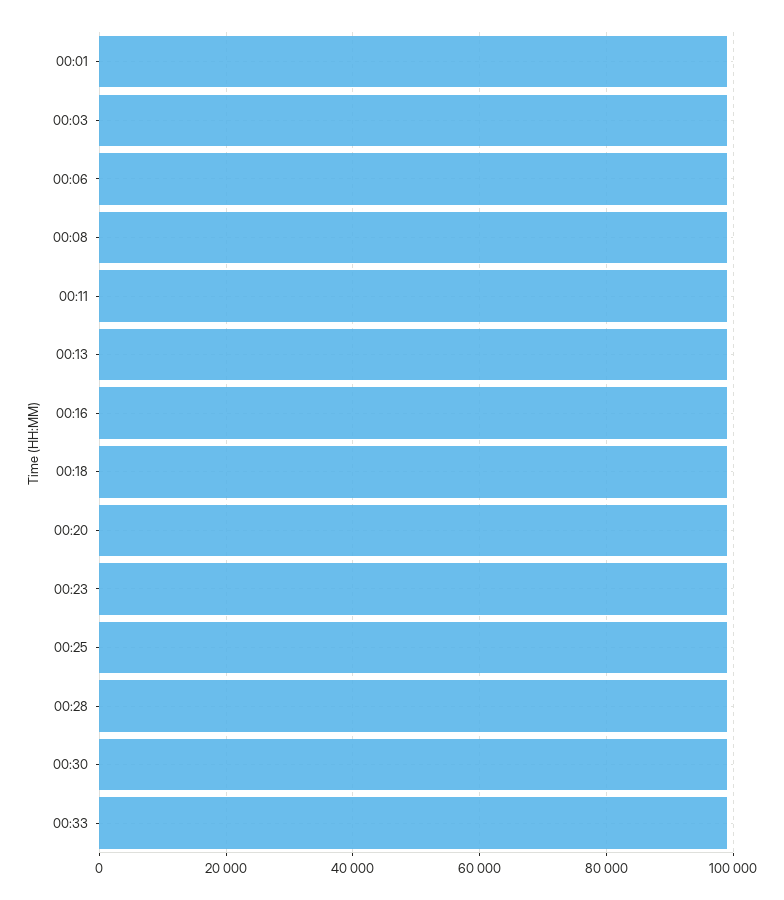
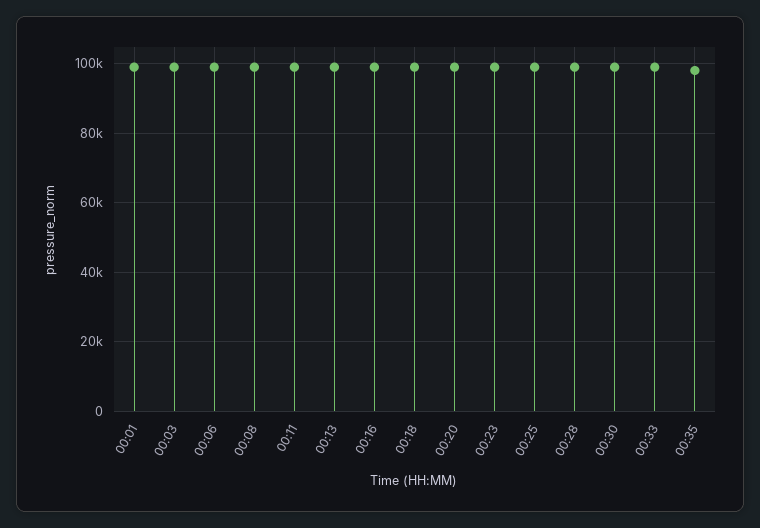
00:35: none -> 98000

